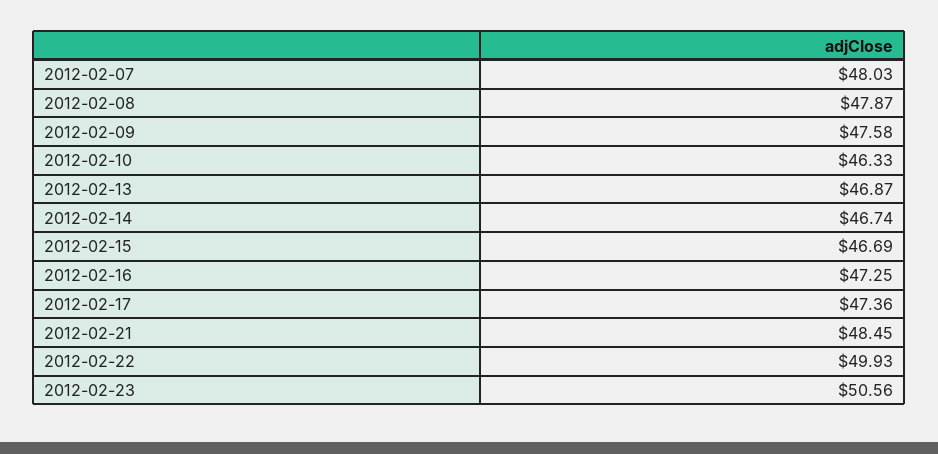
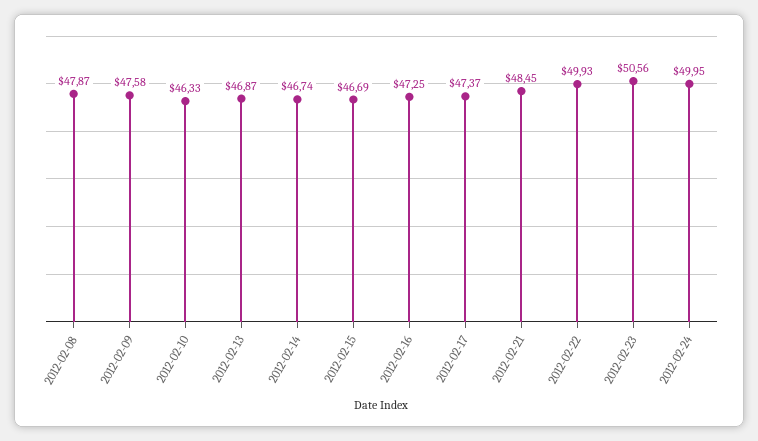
2012-02-07: 48.03 -> none
2012-02-17: 47.36 -> 47.37
2012-02-24: none -> 49.95

